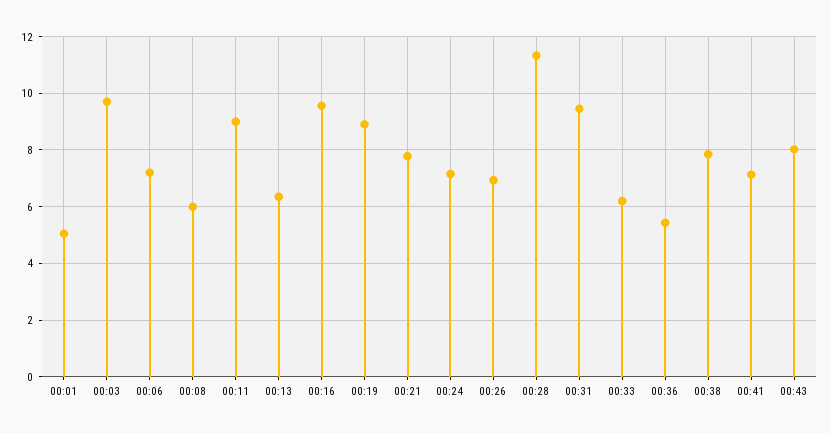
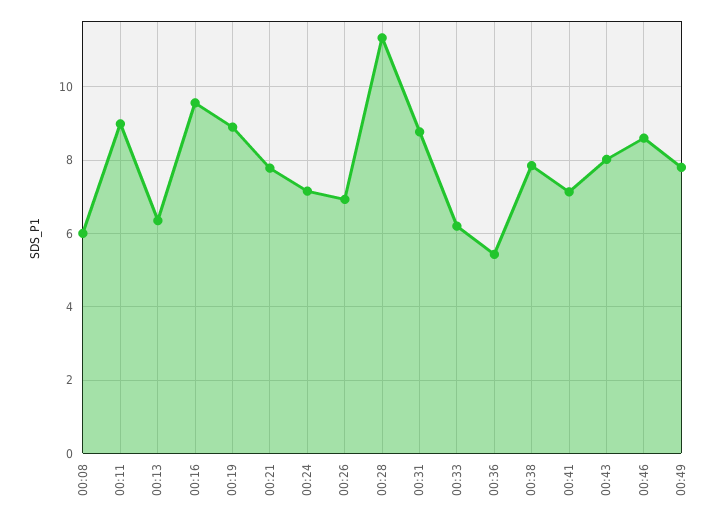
00:01: 5 -> none
00:03: 9.75 -> none
00:06: 7.25 -> none
00:31: 9.5 -> 8.8
00:46: none -> 8.6
00:49: none -> 7.8

